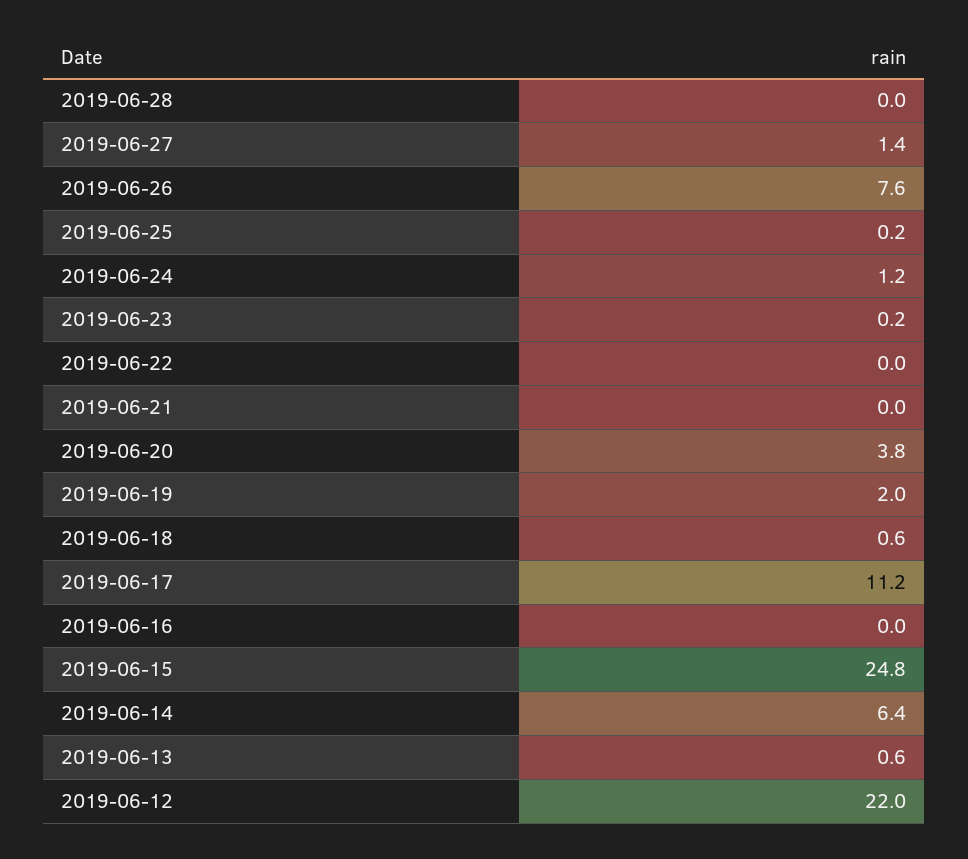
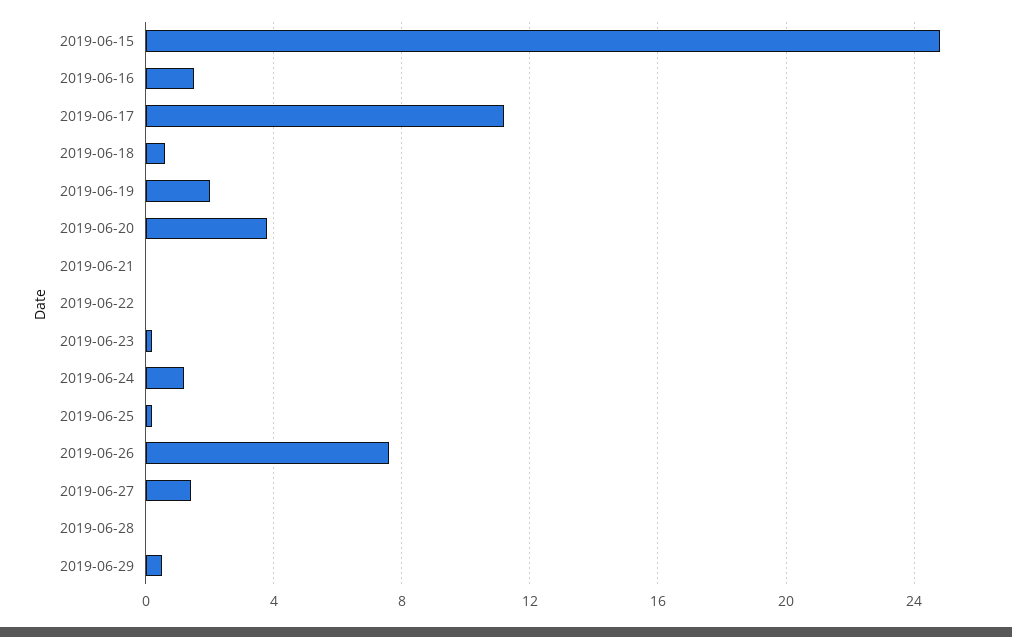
2019-06-16: 0 -> 1.5
2019-06-14: 6.4 -> none
2019-06-13: 0.6 -> none
2019-06-12: 22 -> none
2019-06-29: none -> 0.5

